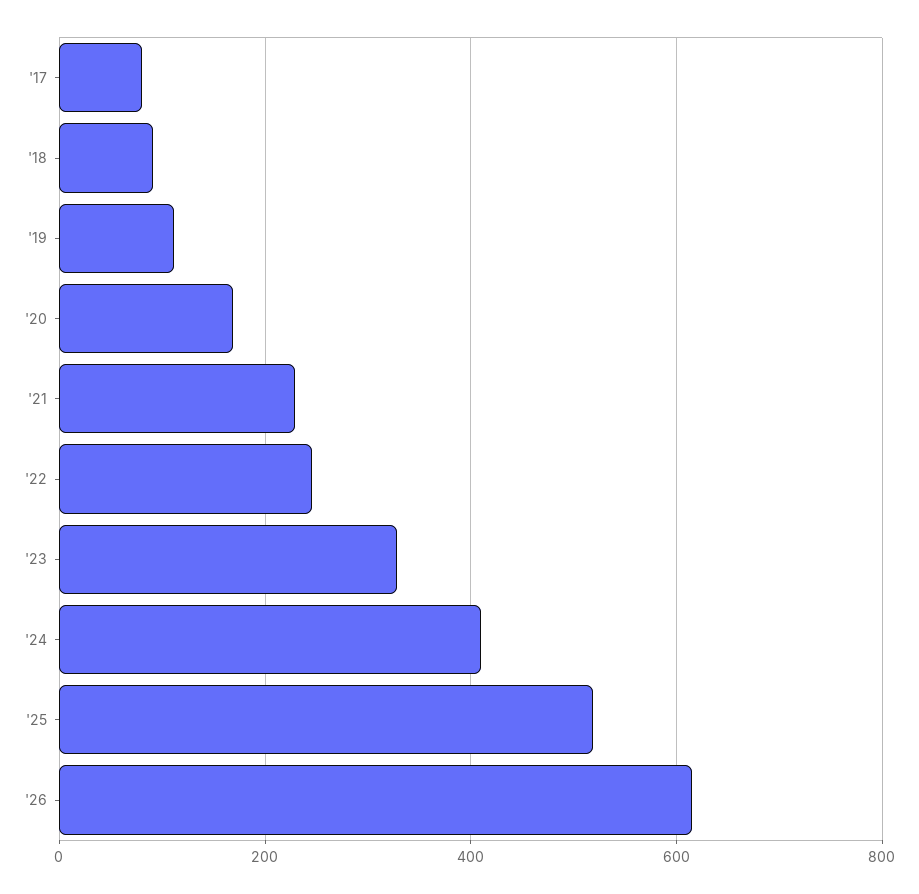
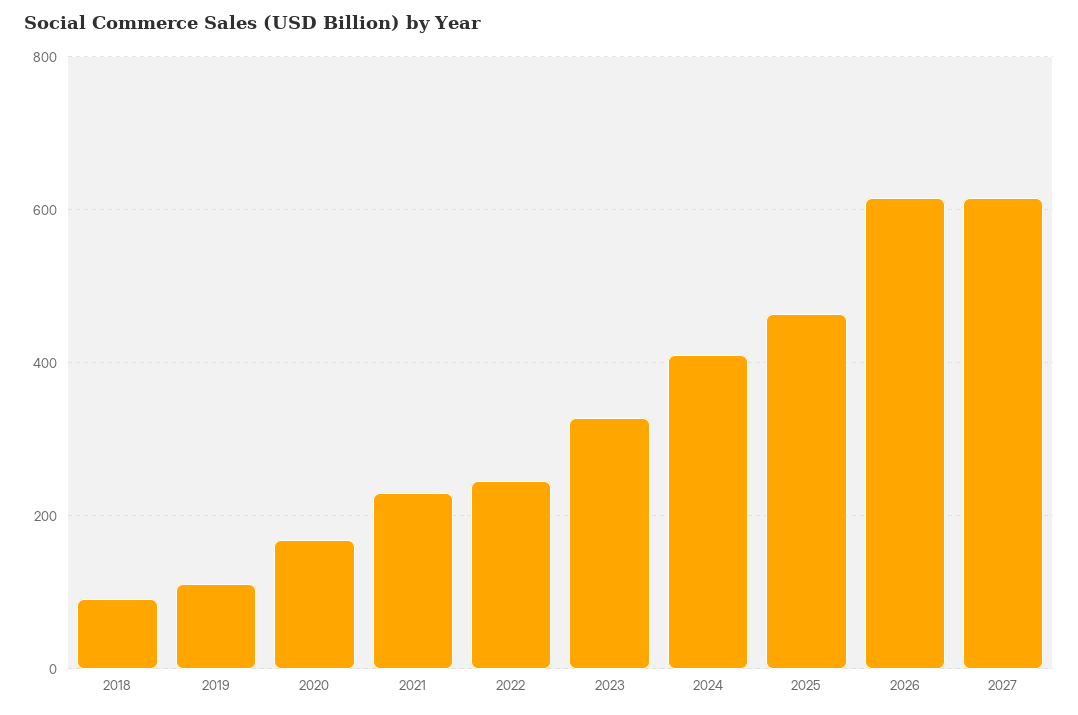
'17: 80 -> none
'25: 520 -> 460
2027: none -> 620

